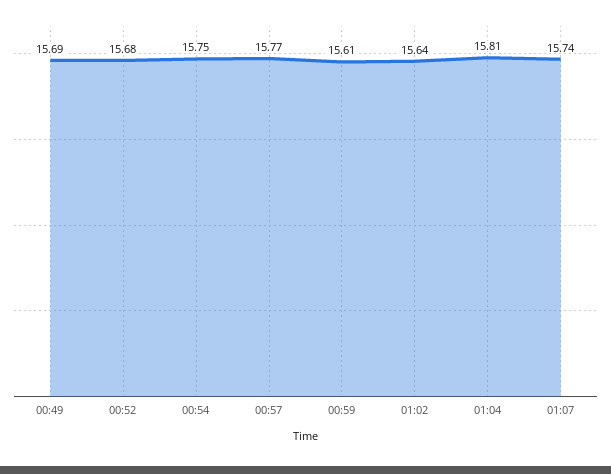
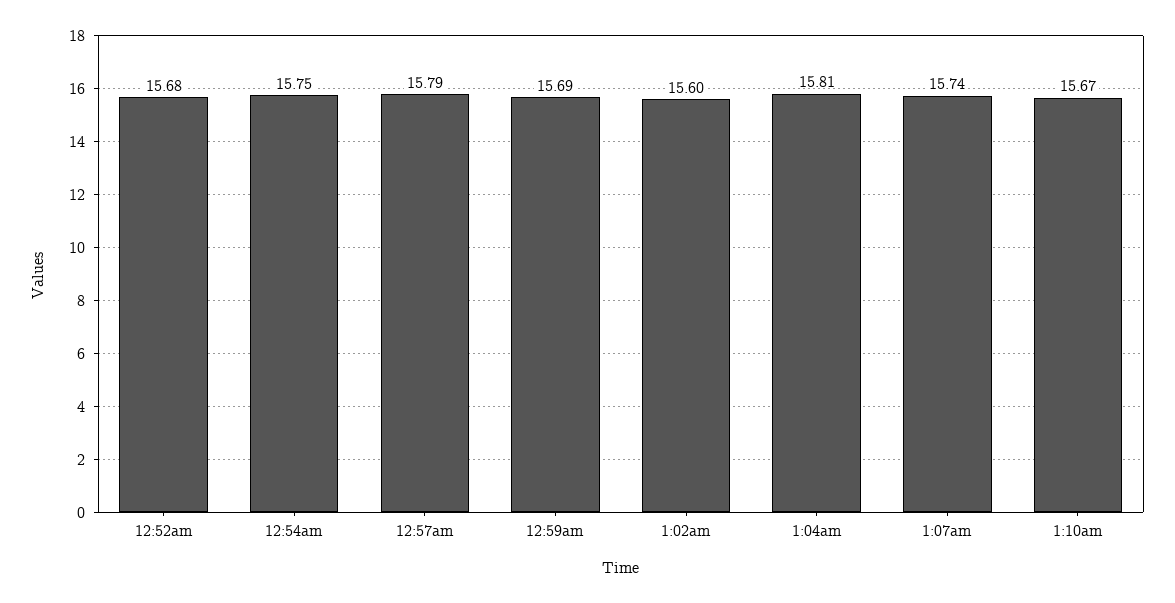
00:49: 15.69 -> none
00:57: 15.77 -> 15.79
00:59: 15.61 -> 15.69
01:02: 15.64 -> 15.6
1:10am: none -> 15.67

